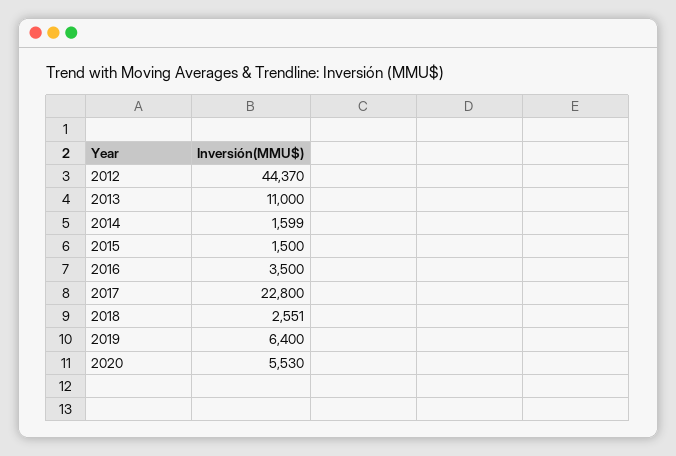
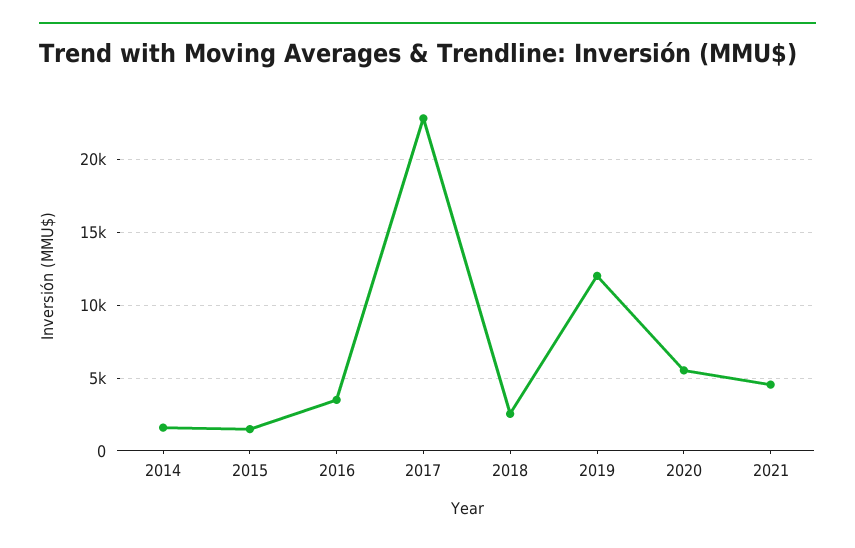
2012: 44370 -> none
2013: 11000 -> none
2019: 6400 -> 12000
2021: none -> 4500

